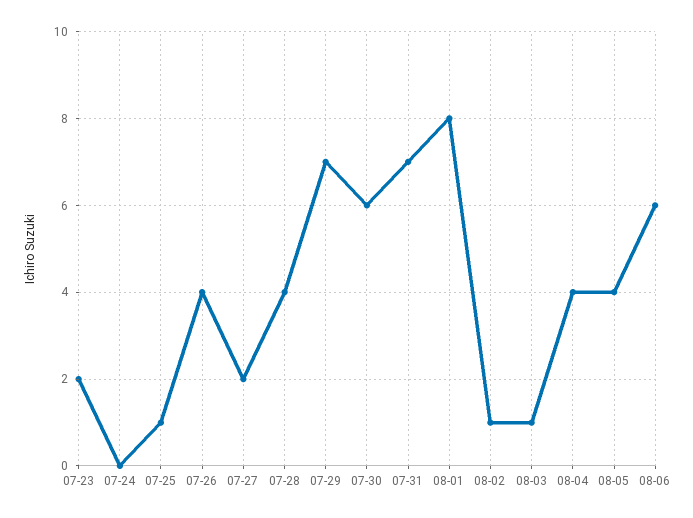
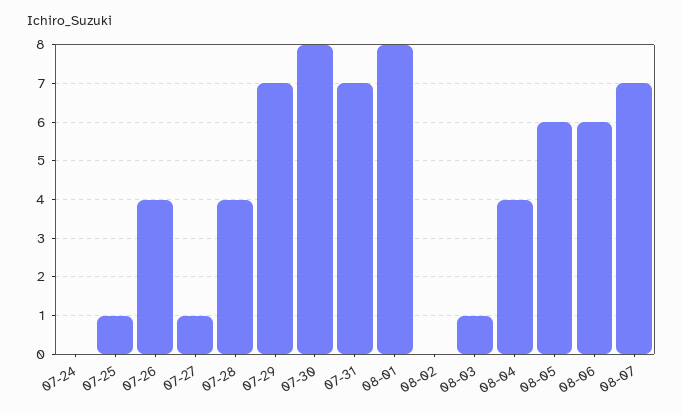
07-23: 2 -> none
07-27: 2 -> 1
07-30: 6 -> 8
08-02: 1 -> 0
08-05: 4 -> 6
08-07: none -> 7

